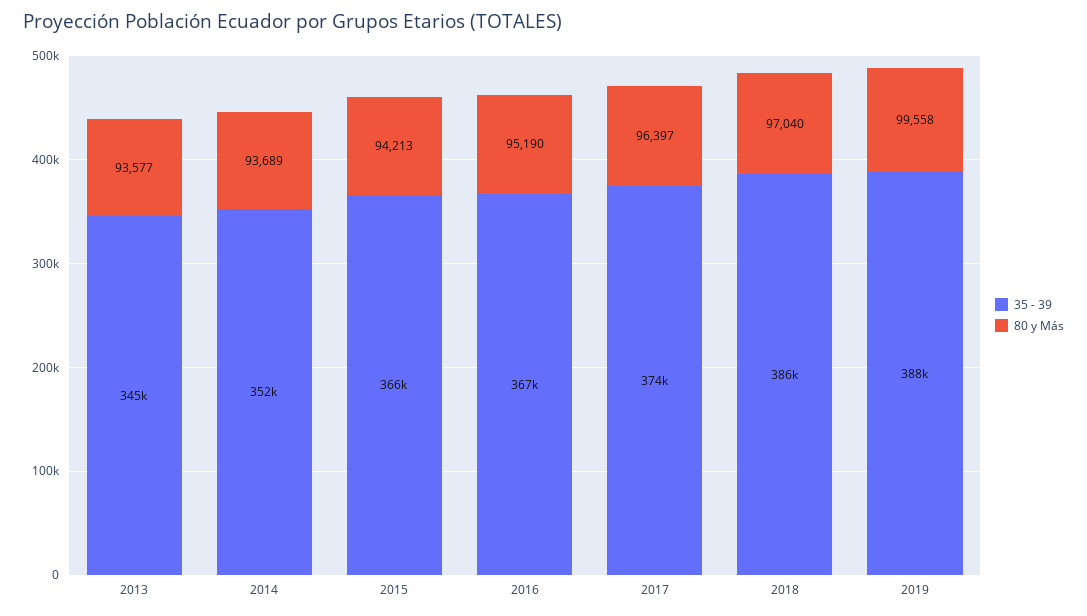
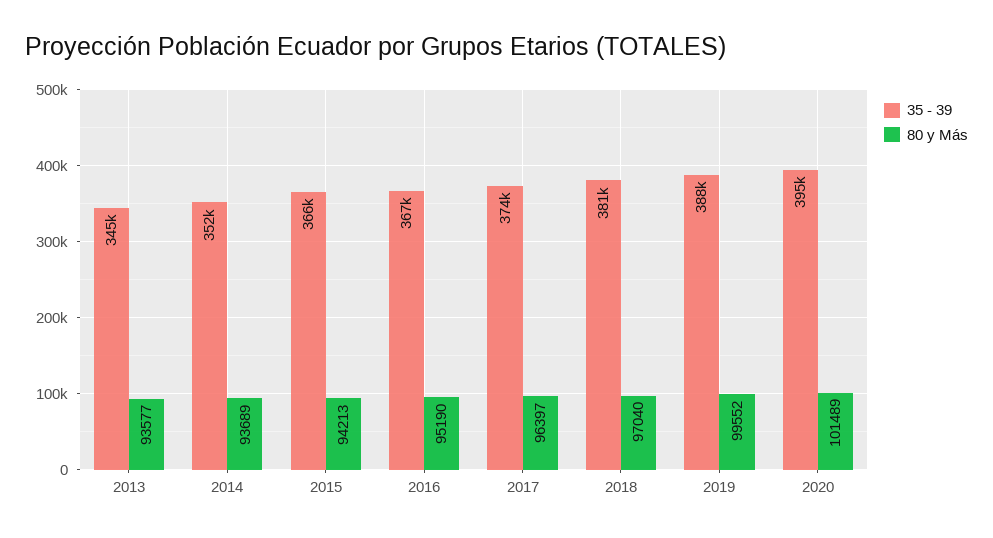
35 - 39, 2018: 386000 -> 381000
80 y Más, 2019: 99558 -> 99552
35 - 39, 2020: none -> 395000
80 y Más, 2020: none -> 101489

